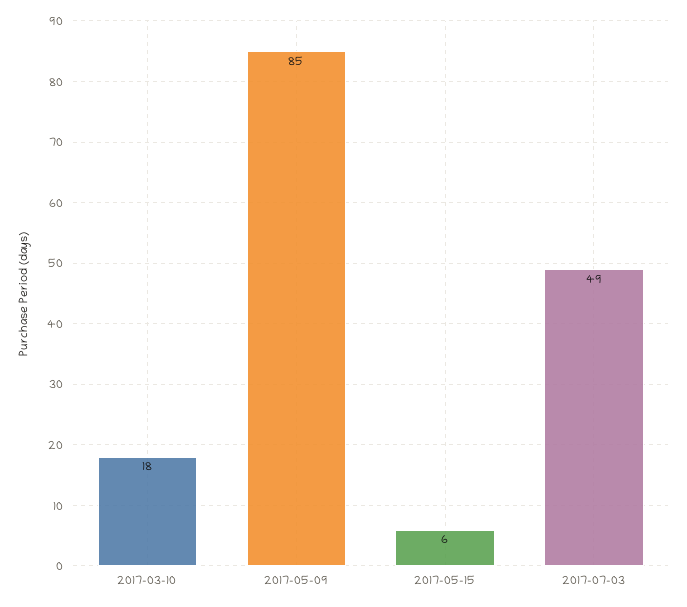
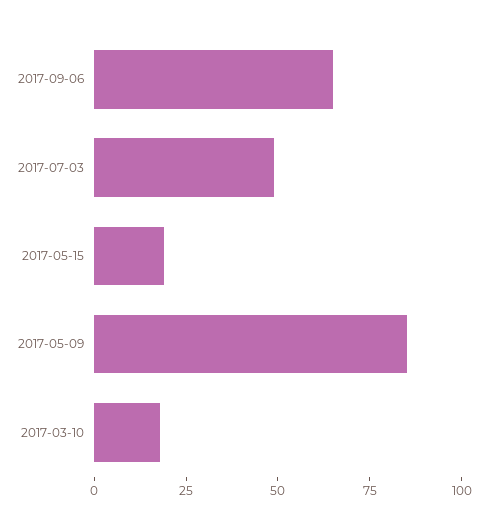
2017-05-15: 6 -> 20
2017-09-06: none -> 65

